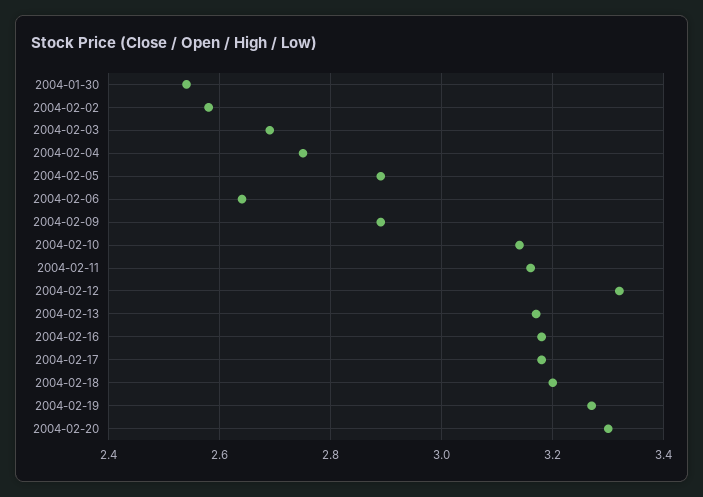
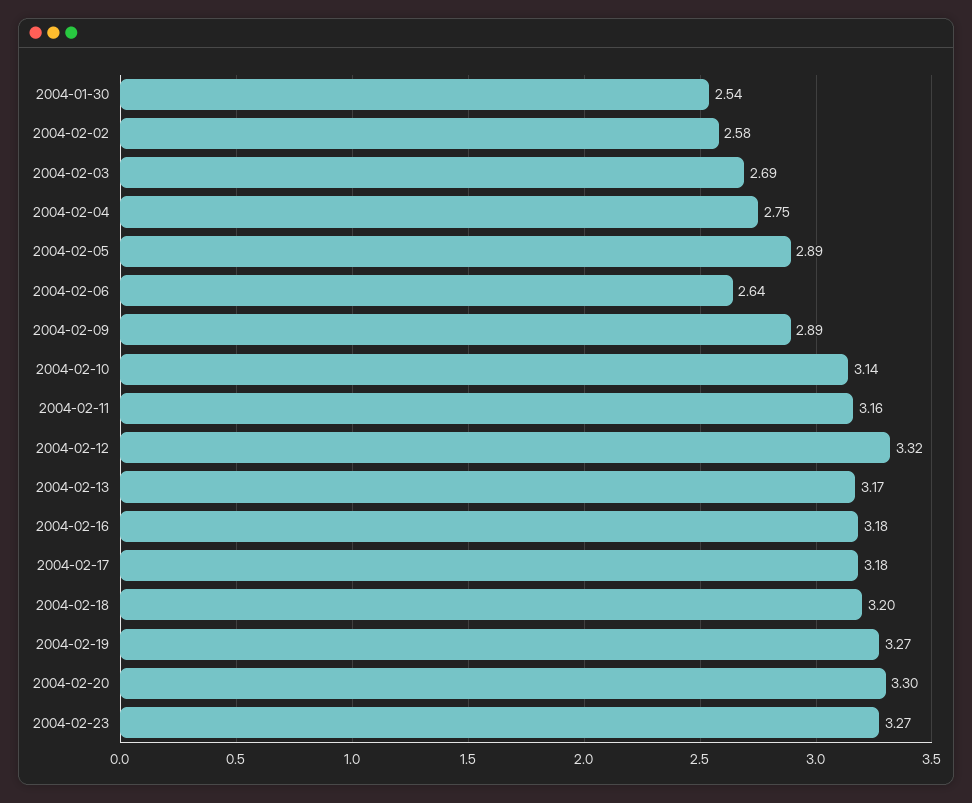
2004-02-23: none -> 3.27

